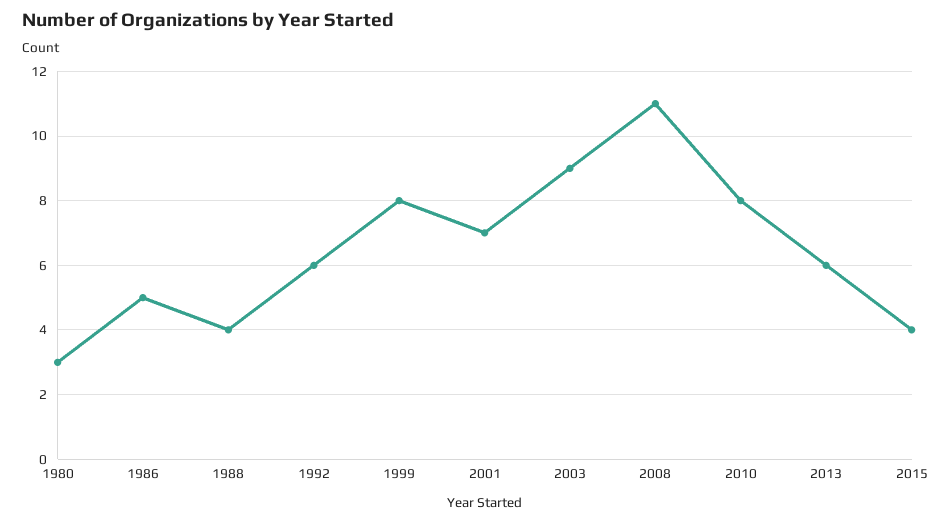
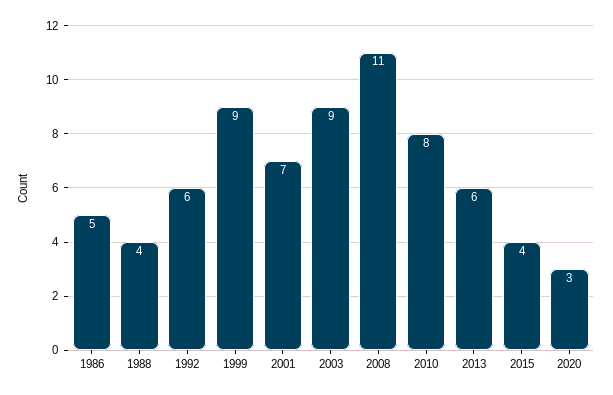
1980: 3 -> none
1999: 8 -> 9
2020: none -> 3

